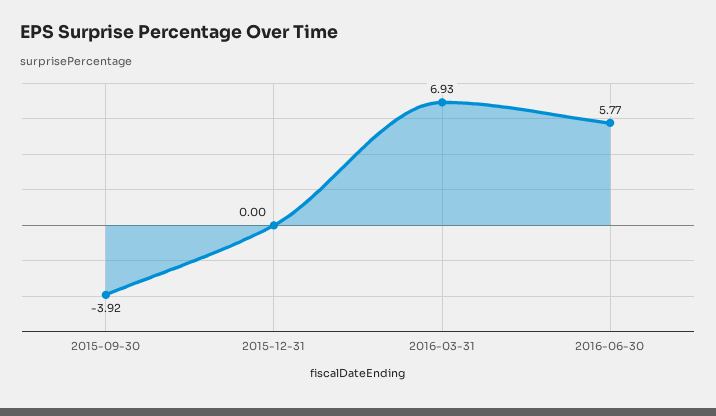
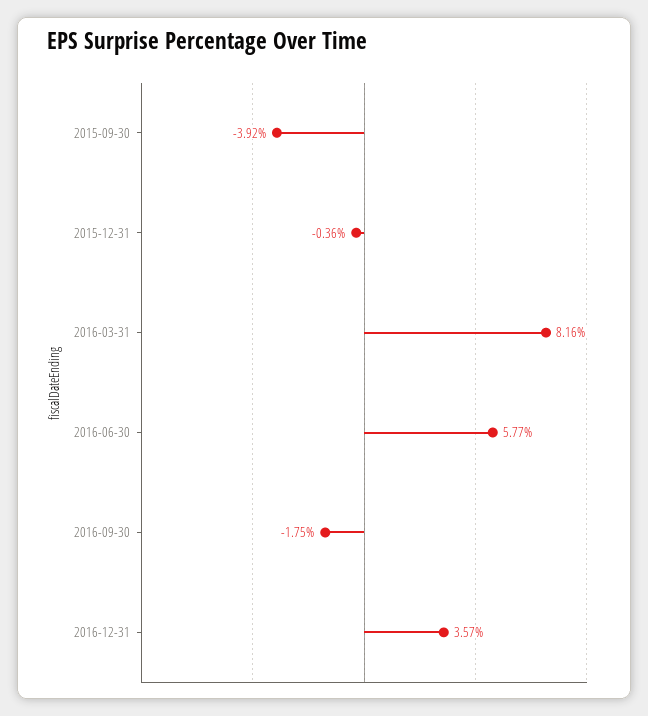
2015-12-31: 0 -> -0.36
2016-03-31: 6.93 -> 8.16
2016-09-30: none -> -1.75
2016-12-31: none -> 3.57

